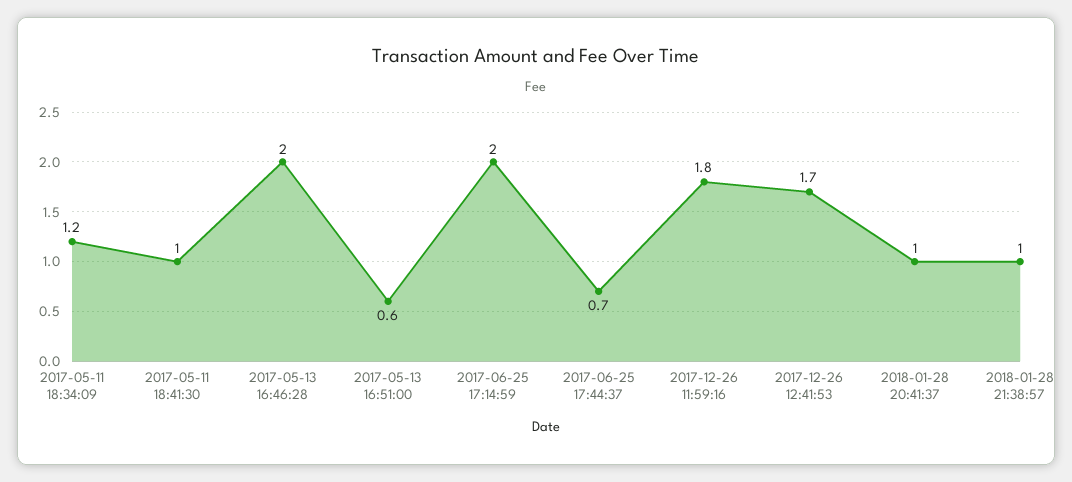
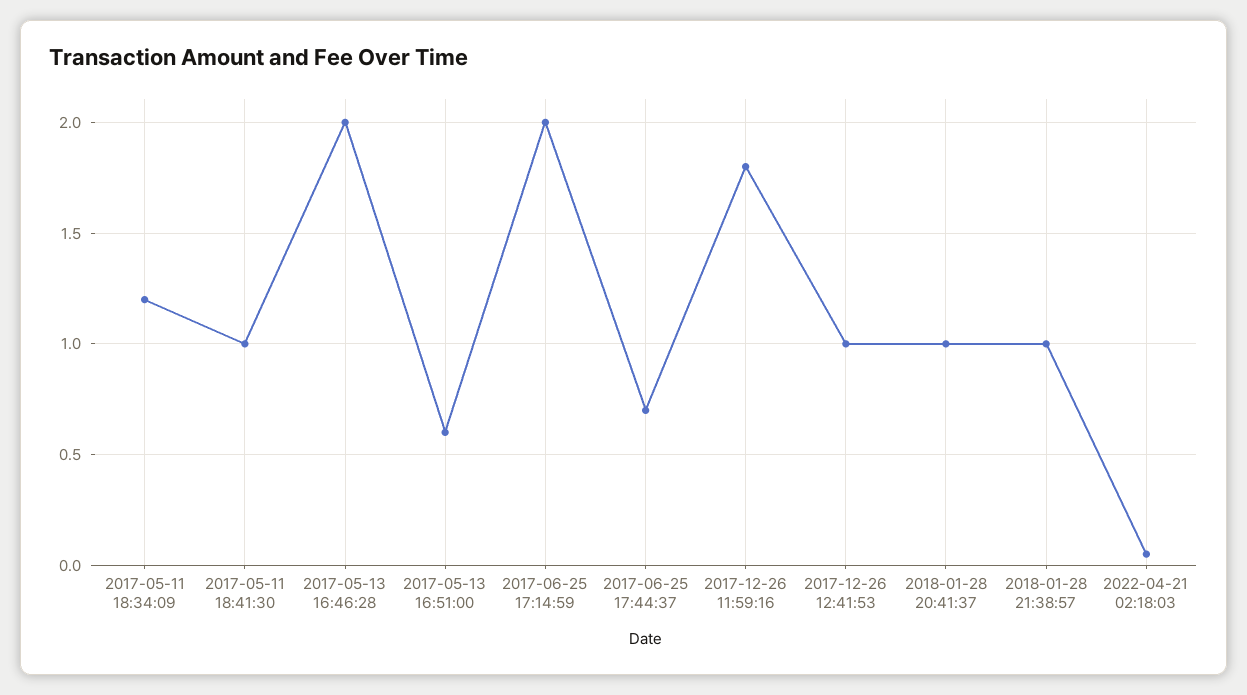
2017-12-26 12:41:53: 1.7 -> 1
2022-04-21 02:18:03: none -> 0.05

